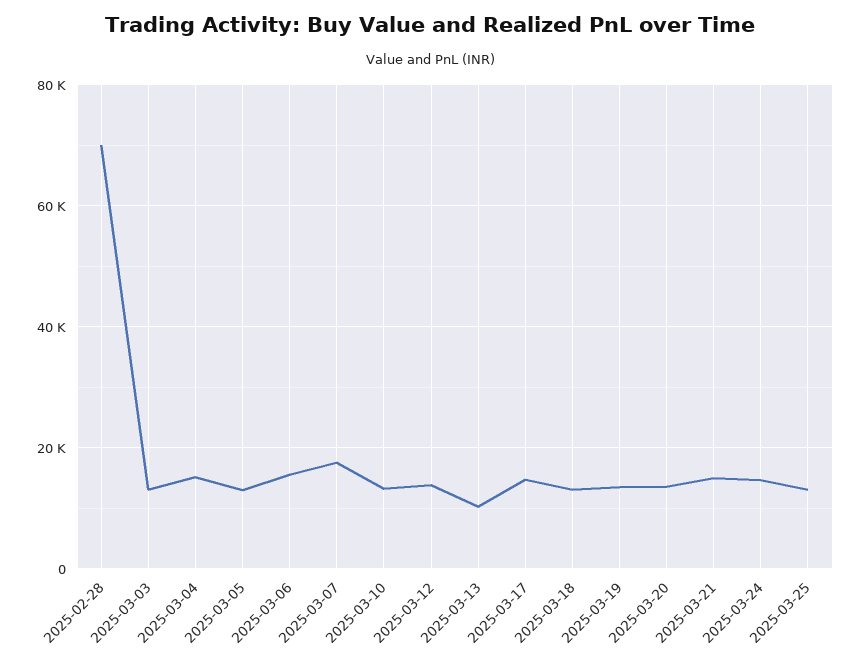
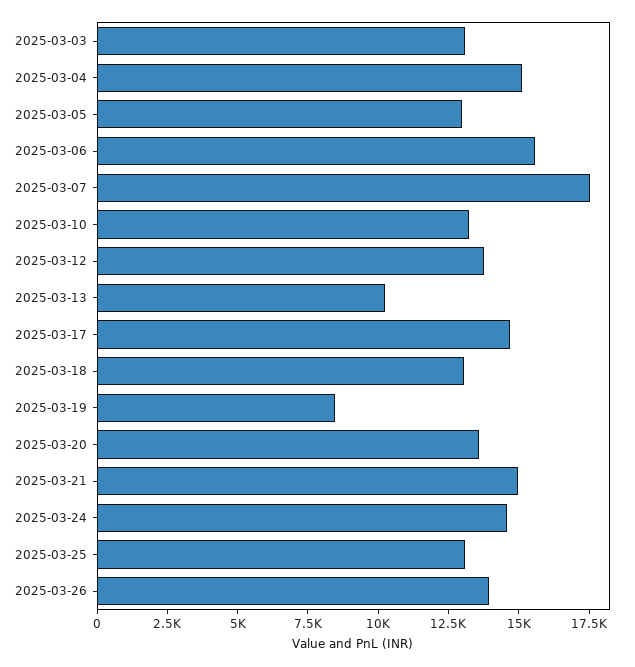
2025-02-28: 70000 -> none
2025-03-19: 14000 -> 8500
2025-03-26: none -> 14000

